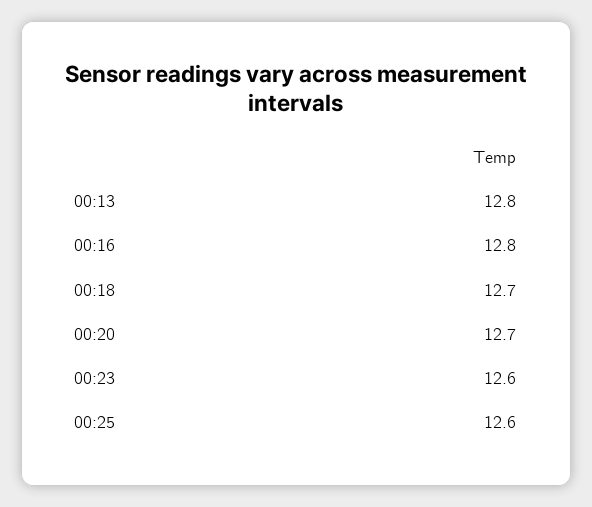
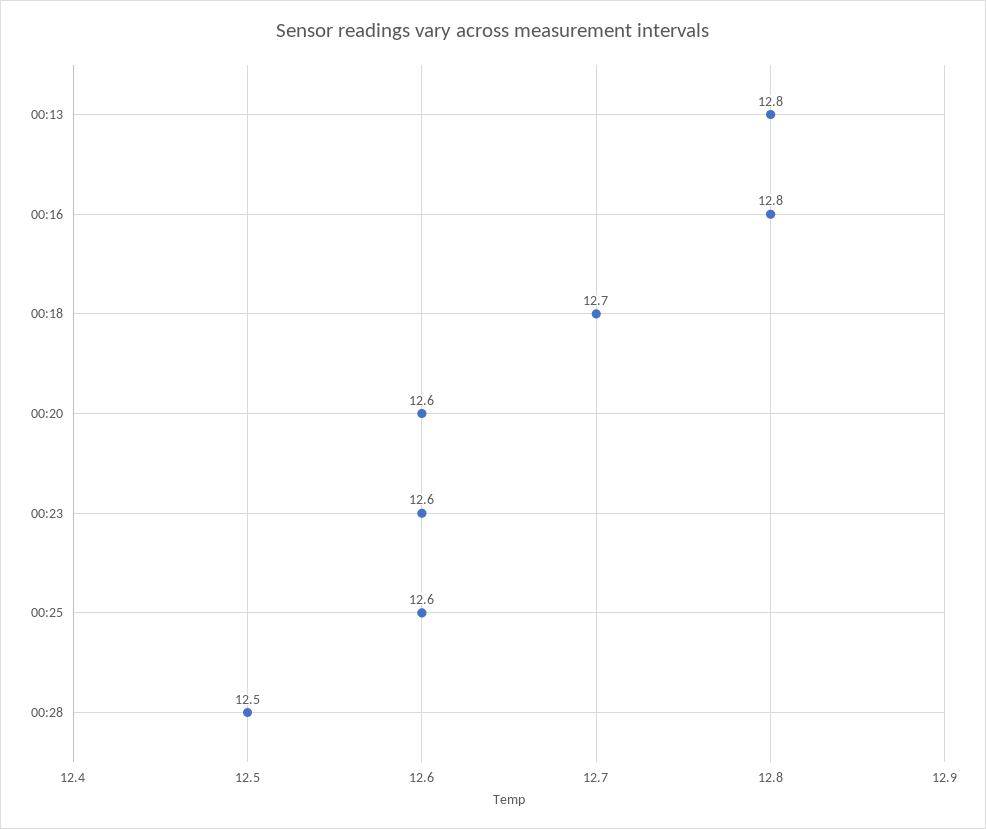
00:20: 12.7 -> 12.6
00:28: none -> 12.5

